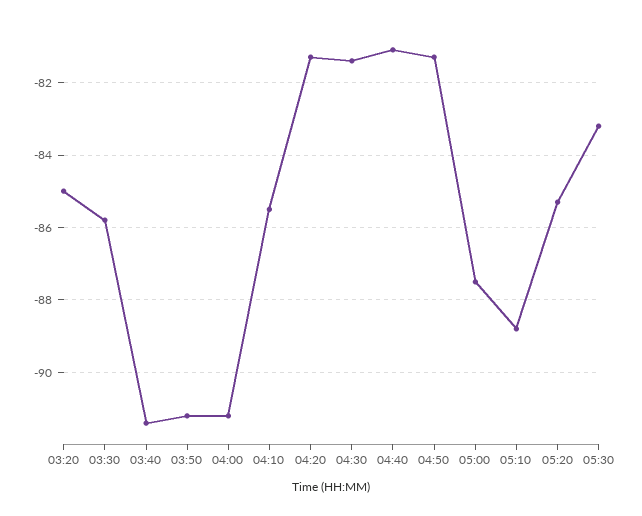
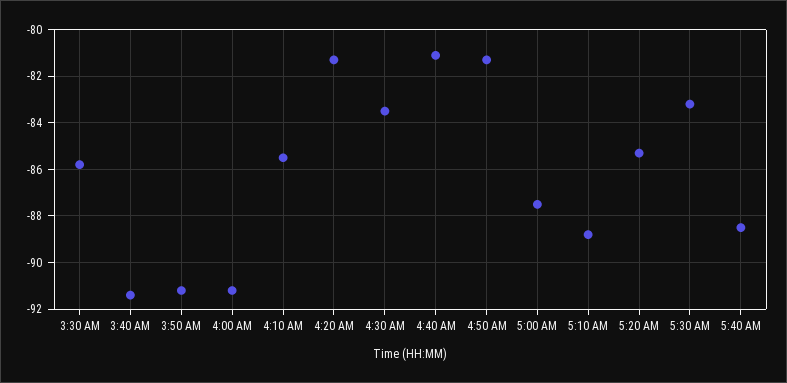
03:20: -85 -> none
04:30: -81.5 -> -83.5
5:40 AM: none -> -88.5

